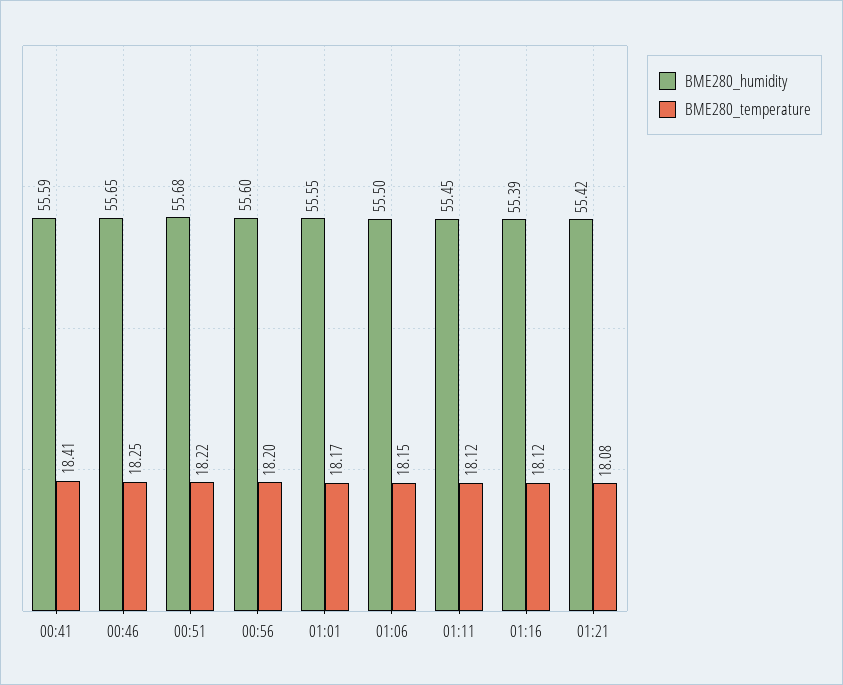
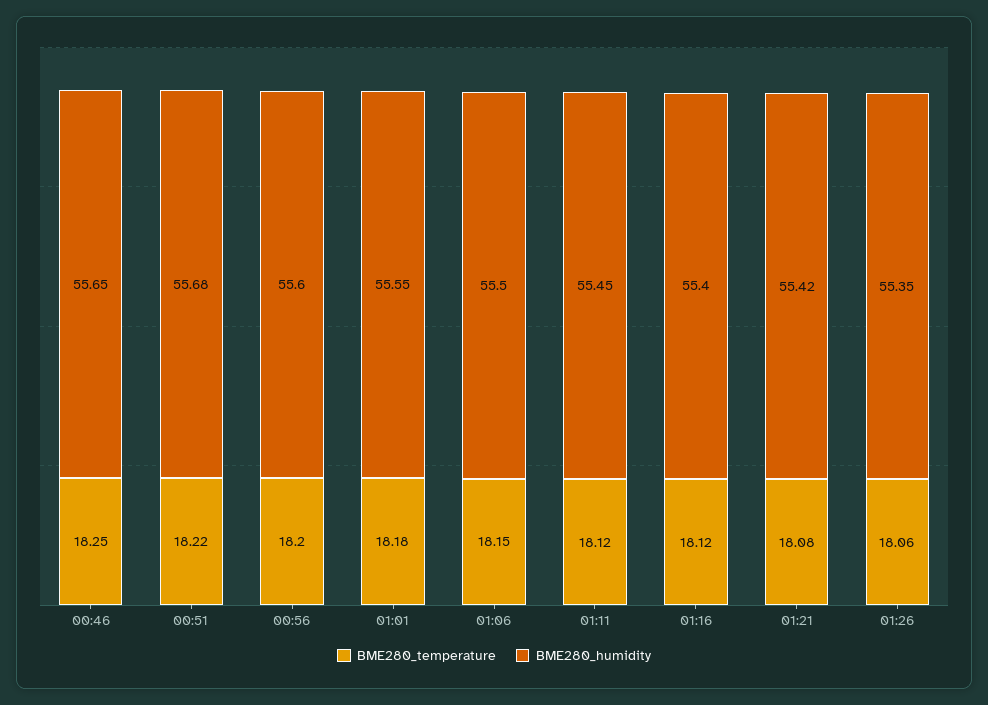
BME280_humidity, 00:41: 55.59 -> none
BME280_temperature, 00:41: 18.41 -> none
BME280_temperature, 01:01: 18.17 -> 18.18
BME280_humidity, 01:16: 55.39 -> 55.4
BME280_temperature, 01:26: none -> 18.06
BME280_humidity, 01:26: none -> 55.35

